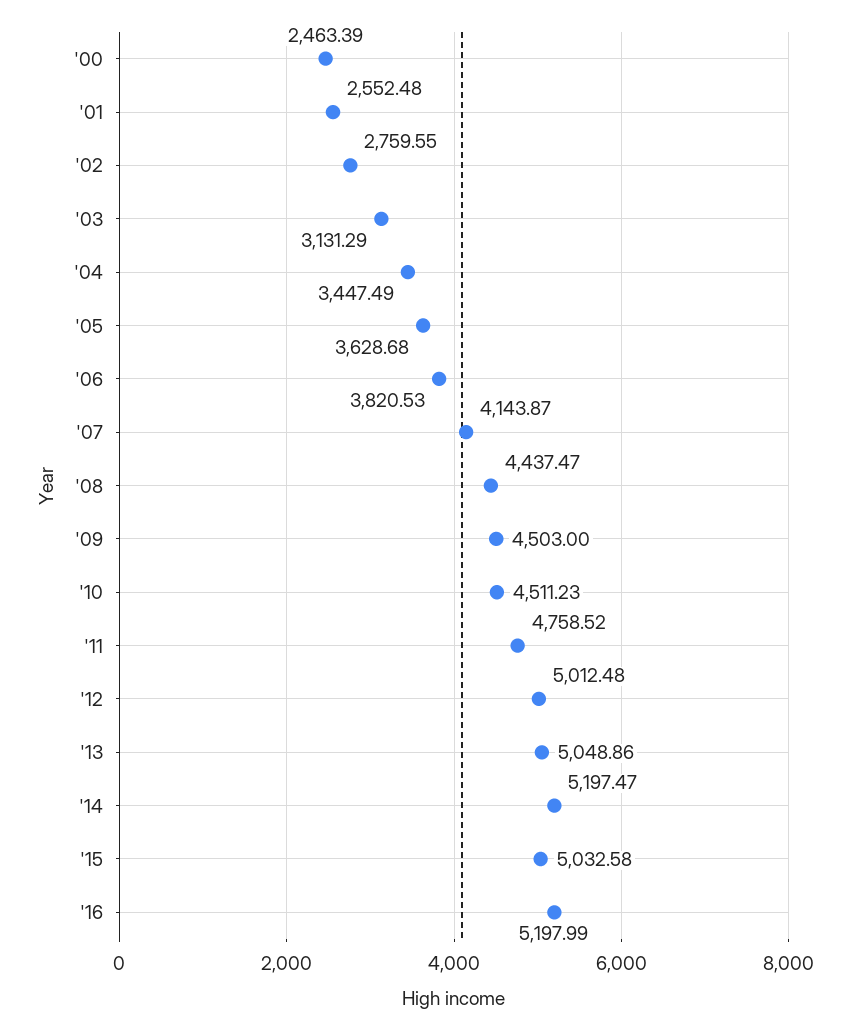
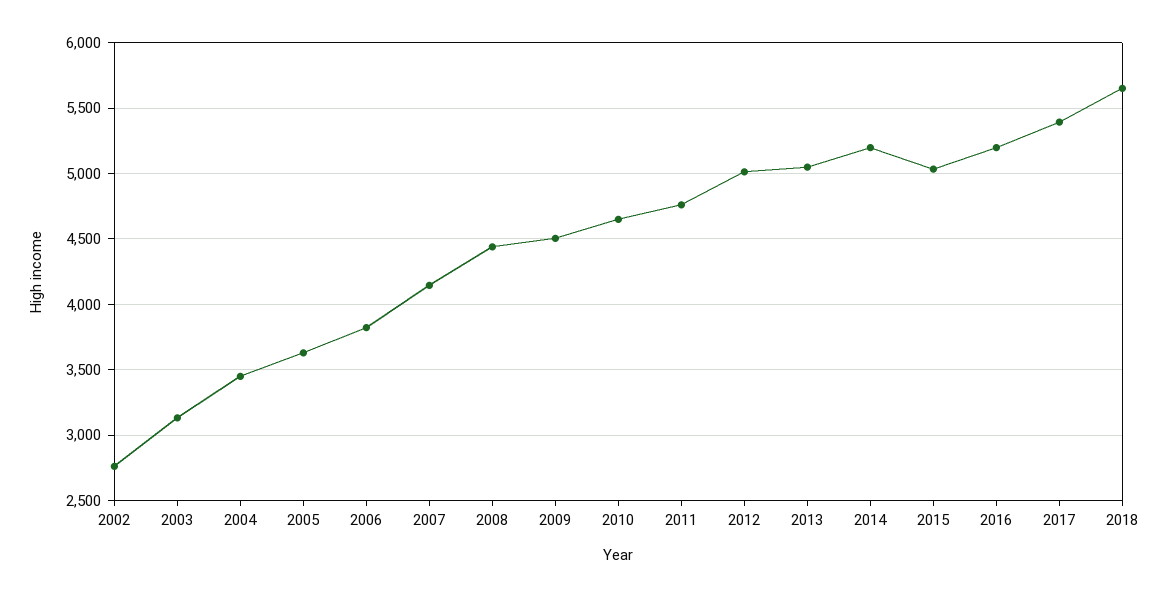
'00: 2463.39 -> none
'01: 2552.48 -> none
'10: 4511.23 -> 4650
2017: none -> 5400
2018: none -> 5650

